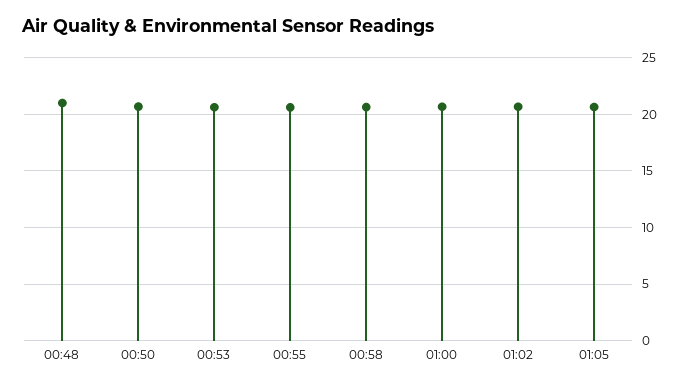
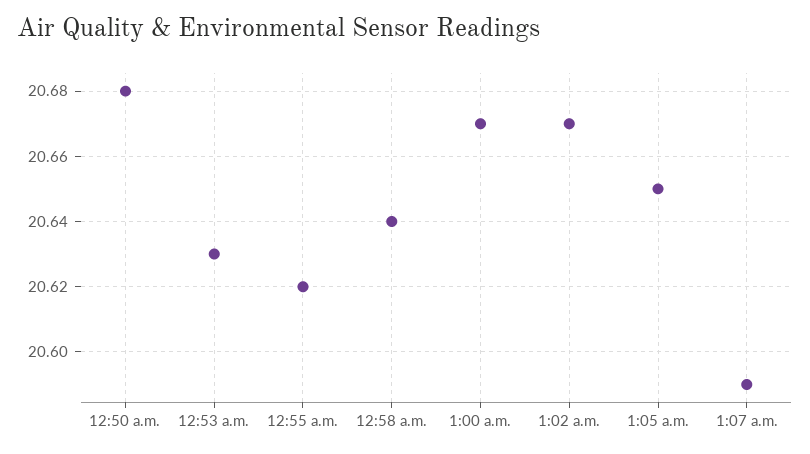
00:48: 21 -> none
1:07 a.m.: none -> 20.59

